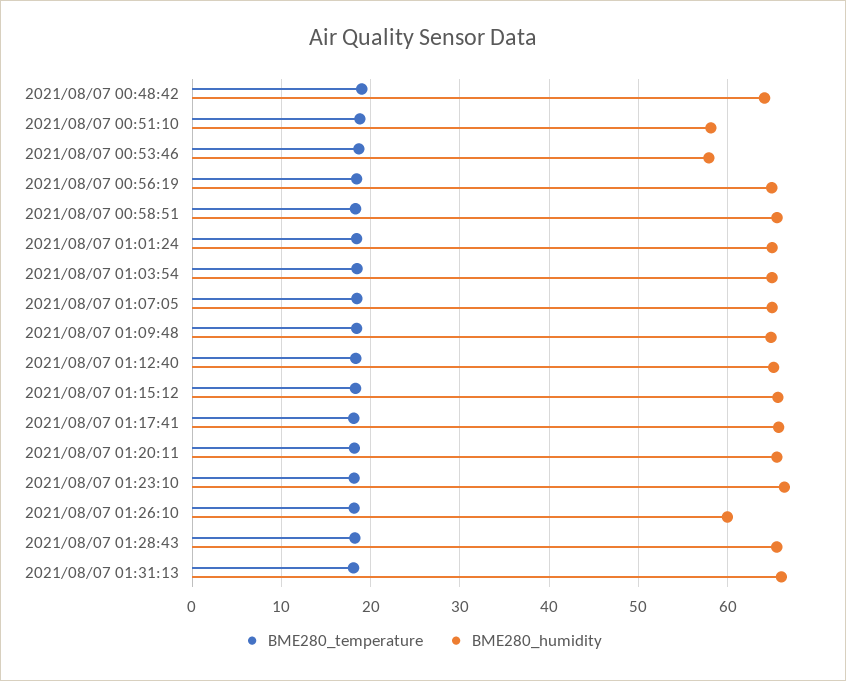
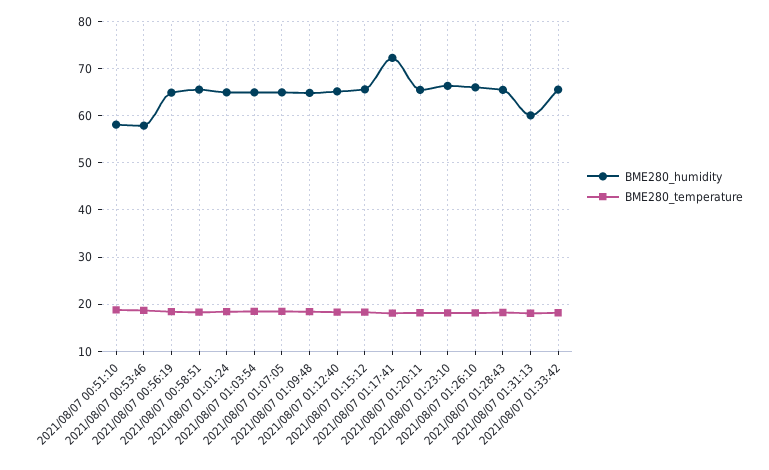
BME280_temperature, 2021/08/07 00:48:42: 19 -> none
BME280_humidity, 2021/08/07 00:48:42: 64 -> none
BME280_humidity, 2021/08/07 01:17:41: 66 -> 72
BME280_humidity, 2021/08/07 01:26:10: 60 -> 66
BME280_humidity, 2021/08/07 01:31:13: 66 -> 60
BME280_humidity, 2021/08/07 01:33:42: none -> 66
BME280_temperature, 2021/08/07 01:33:42: none -> 18

